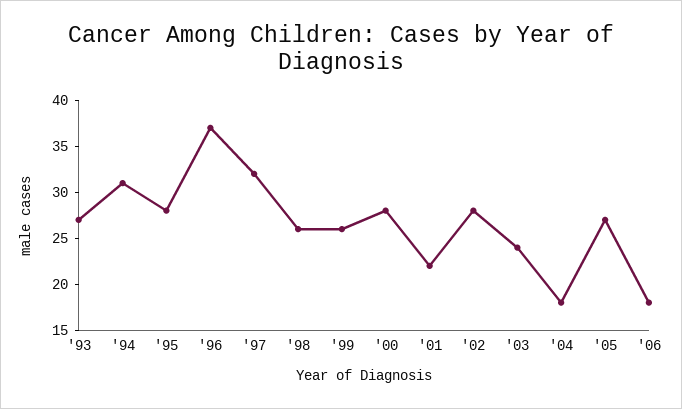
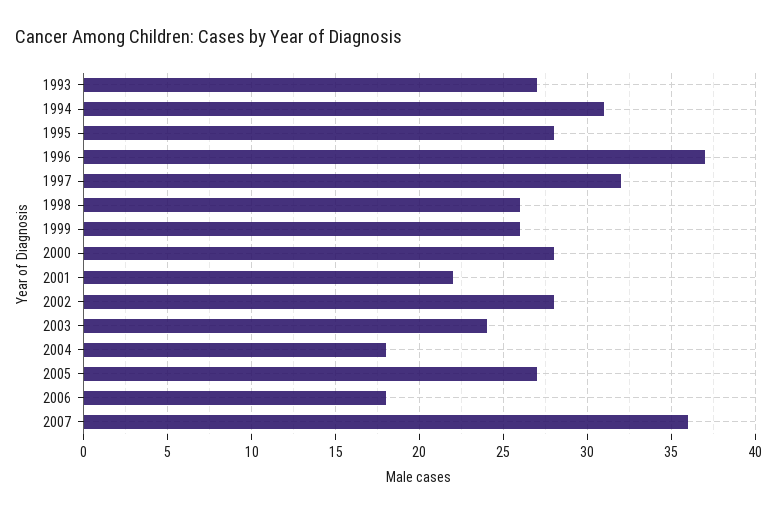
2007: none -> 36

